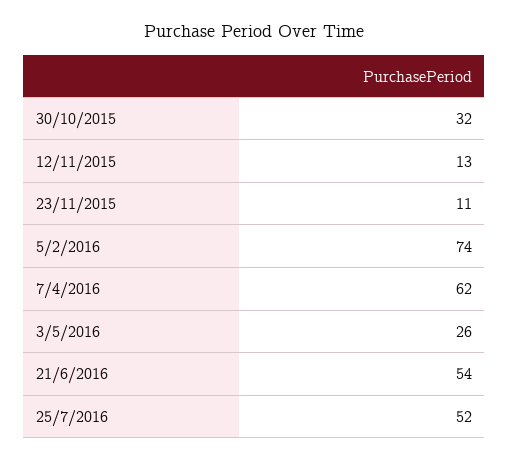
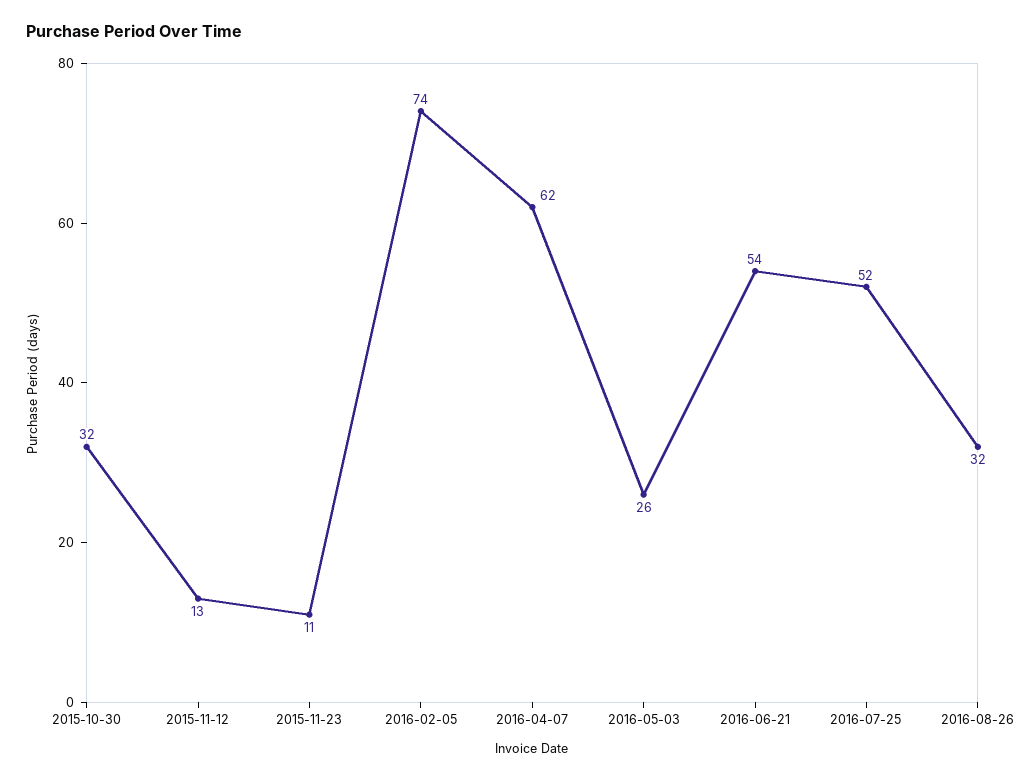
2016-08-26: none -> 32

